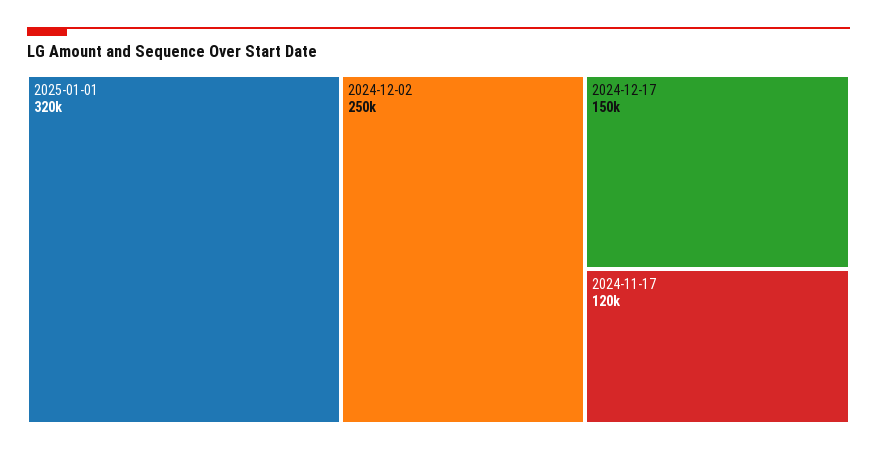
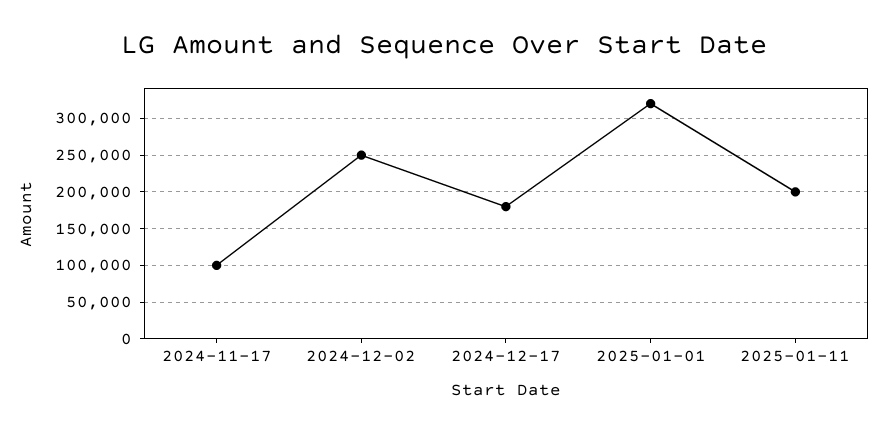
2024-12-17: 150000 -> 180000
2024-11-17: 120000 -> 100000
2025-01-11: none -> 200000

